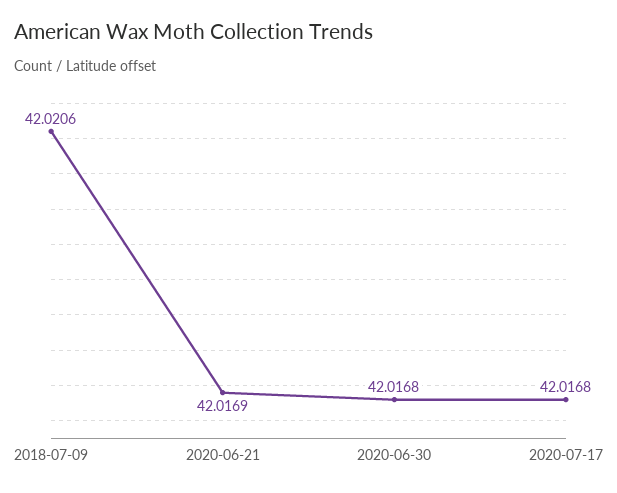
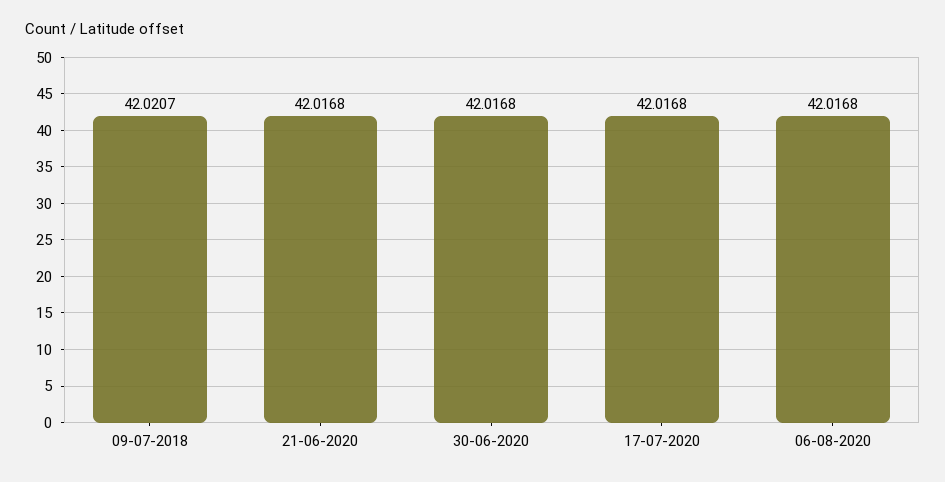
2018-07-09: 42.0206 -> 42.0207
2020-06-21: 42.0169 -> 42.0168
06-08-2020: none -> 42.0168

